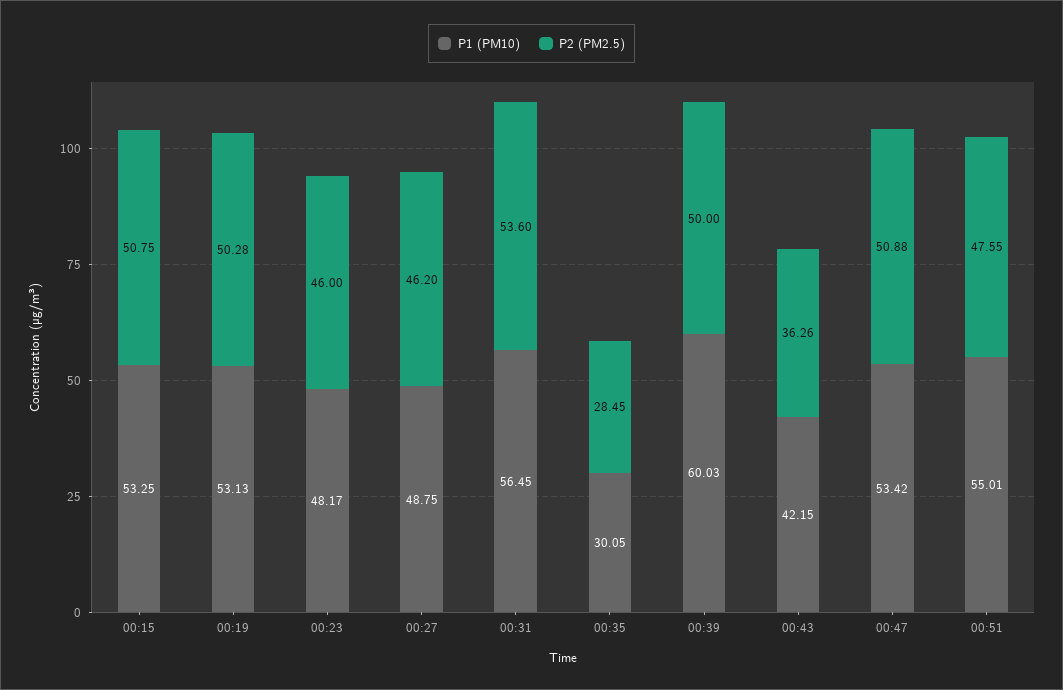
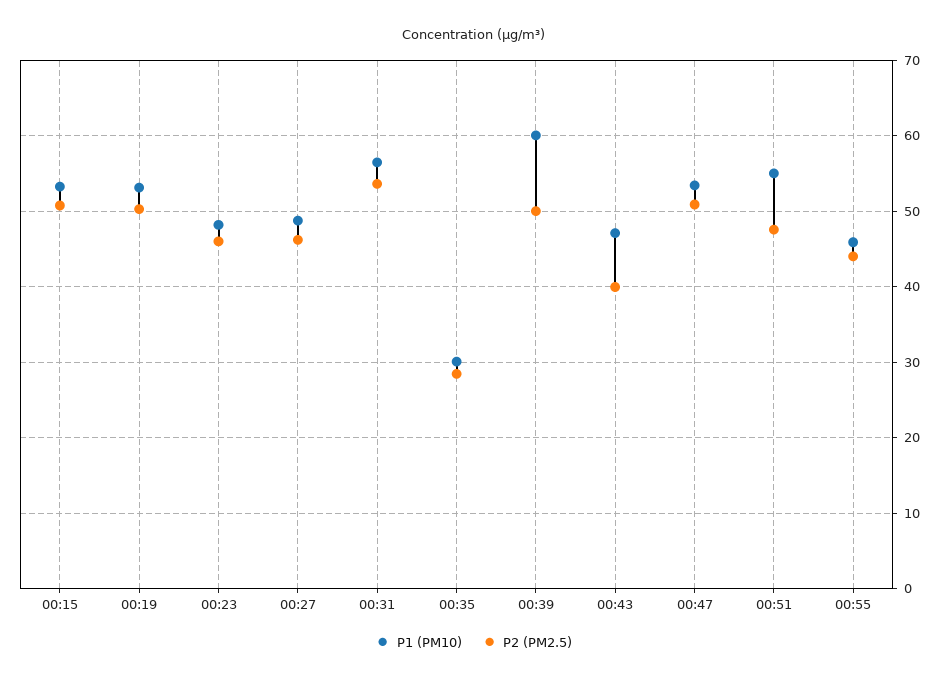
P1 (PM10), 00:43: 42.15 -> 47
P2 (PM2.5), 00:43: 36.26 -> 40
P1 (PM10), 00:55: none -> 46
P2 (PM2.5), 00:55: none -> 44

